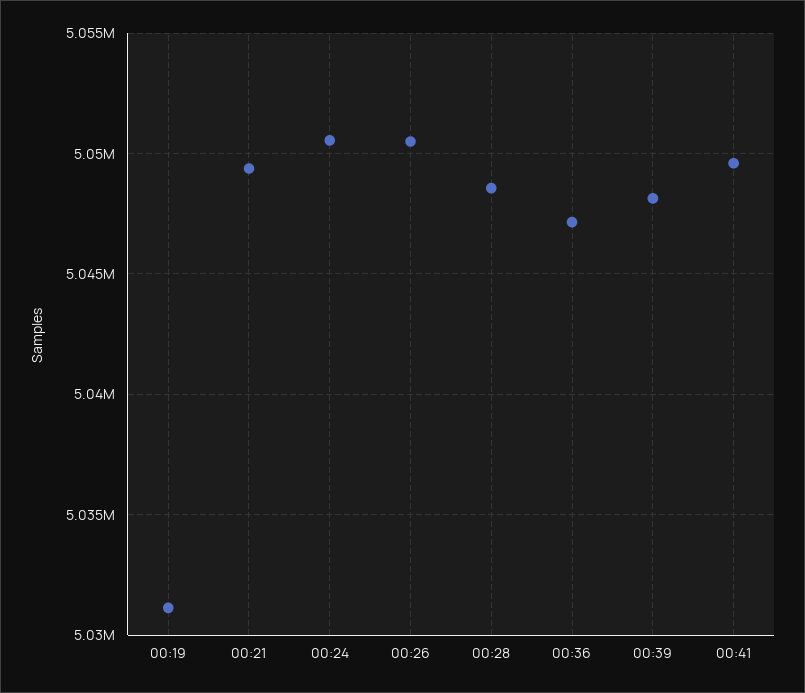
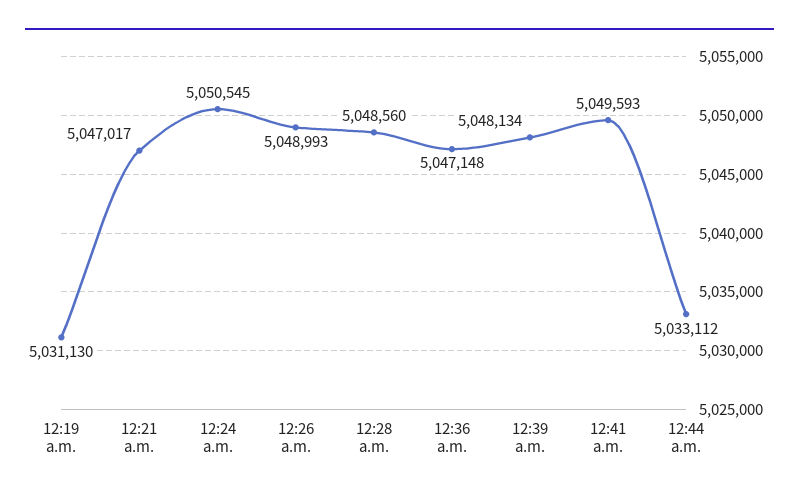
00:21: 5049500 -> 5047017
00:26: 5050500 -> 5048993
12:44 a.m.: none -> 5033112

